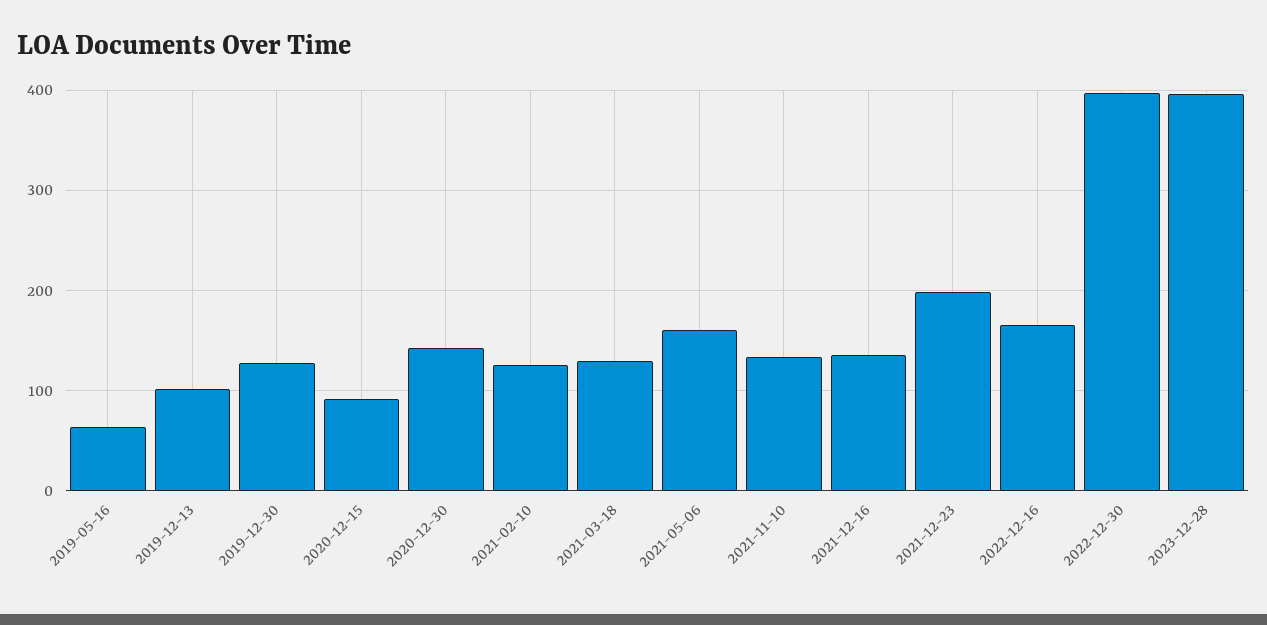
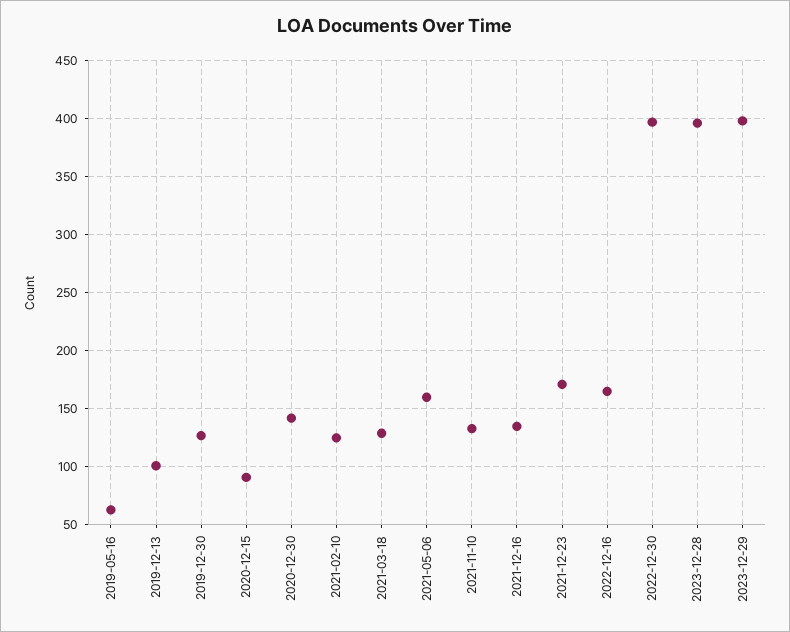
2021-12-23: 200 -> 170
2023-12-29: none -> 400

